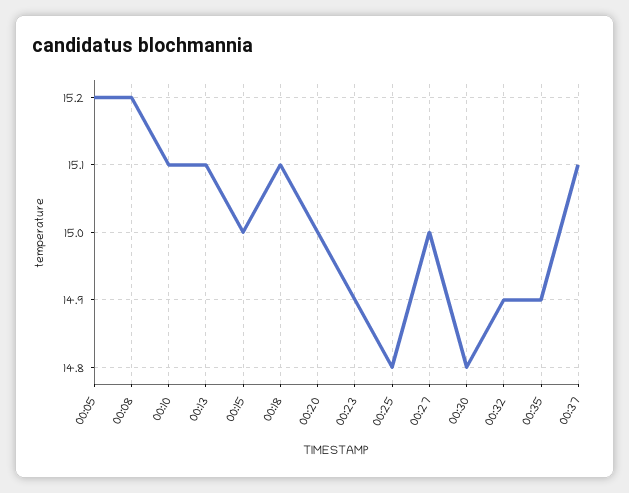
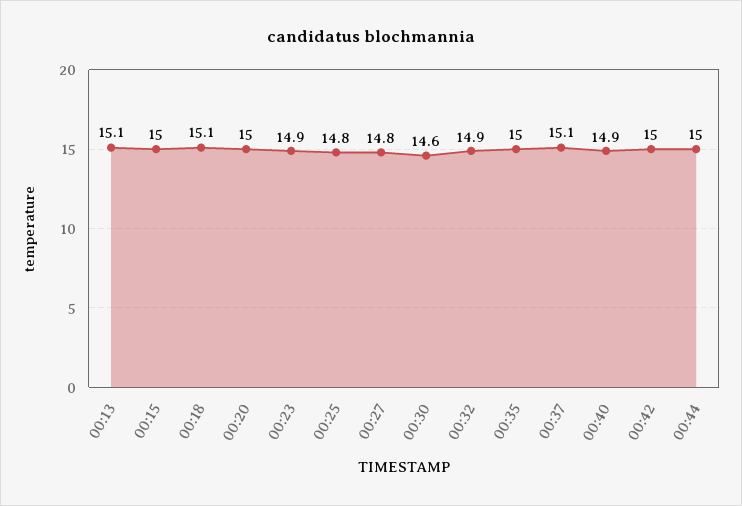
00:05: 15.2 -> none
00:08: 15.2 -> none
00:10: 15.1 -> none
00:27: 15 -> 14.8
00:30: 14.8 -> 14.6
00:35: 14.9 -> 15
00:40: none -> 14.9
00:42: none -> 15
00:44: none -> 15

